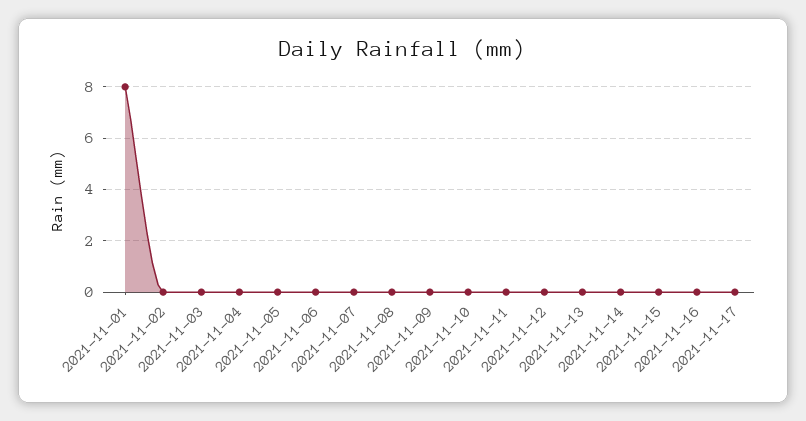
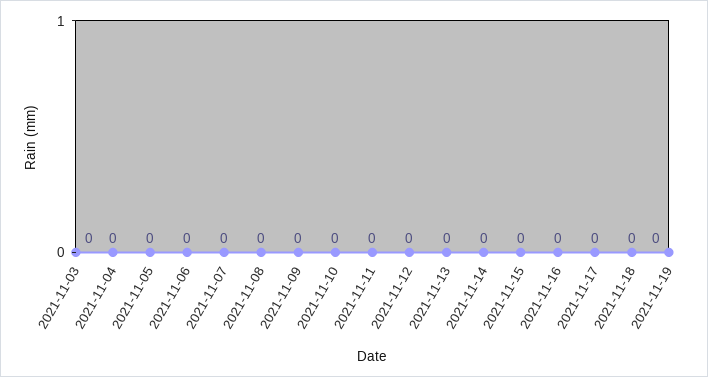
2021-11-01: 8 -> none
2021-11-02: 0 -> none
2021-11-18: none -> 0
2021-11-19: none -> 0

